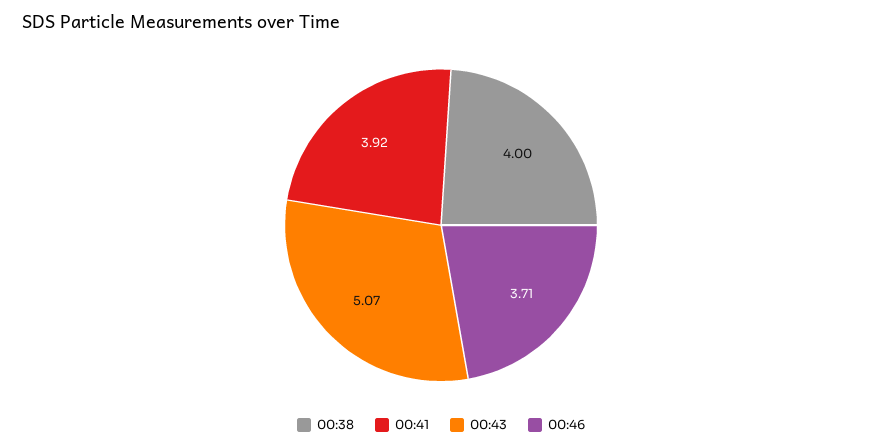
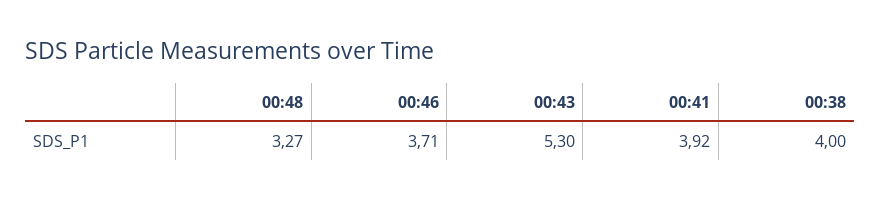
00:43: 5.07 -> 5.3
00:48: none -> 3.27

